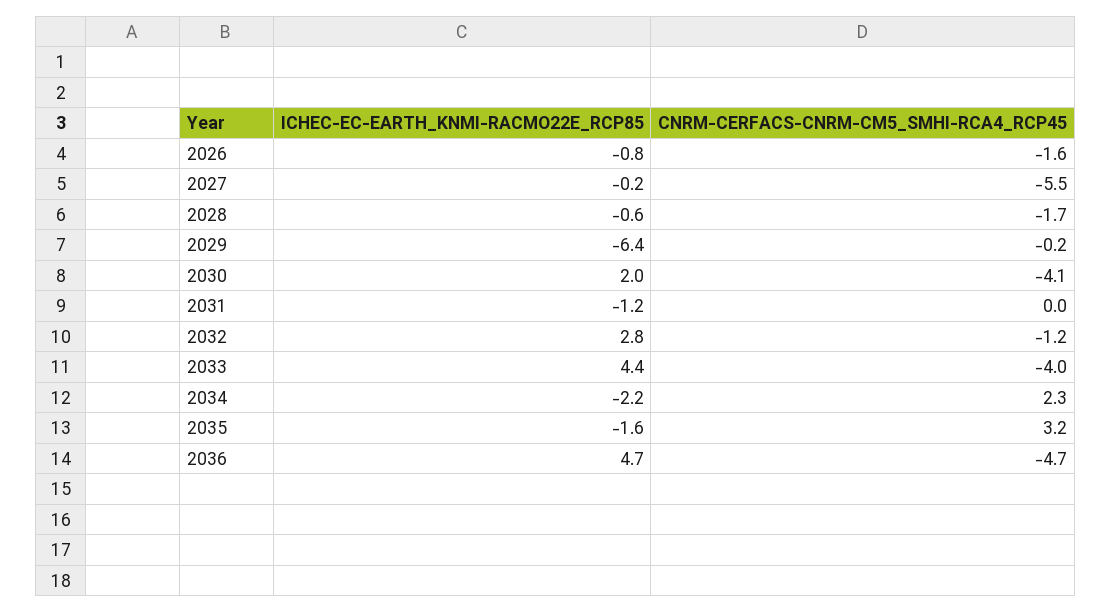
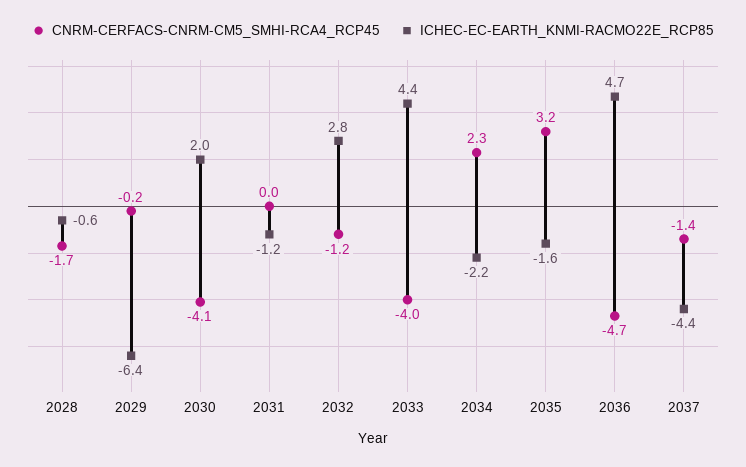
ICHEC-EC-EARTH_KNMI-RACMO22E_RCP85, 2026: -0.8 -> none
CNRM-CERFACS-CNRM-CM5_SMHI-RCA4_RCP45, 2026: -1.6 -> none
ICHEC-EC-EARTH_KNMI-RACMO22E_RCP85, 2027: -0.2 -> none
CNRM-CERFACS-CNRM-CM5_SMHI-RCA4_RCP45, 2027: -5.5 -> none
CNRM-CERFACS-CNRM-CM5_SMHI-RCA4_RCP45, 2037: none -> -1.4
ICHEC-EC-EARTH_KNMI-RACMO22E_RCP85, 2037: none -> -4.4

